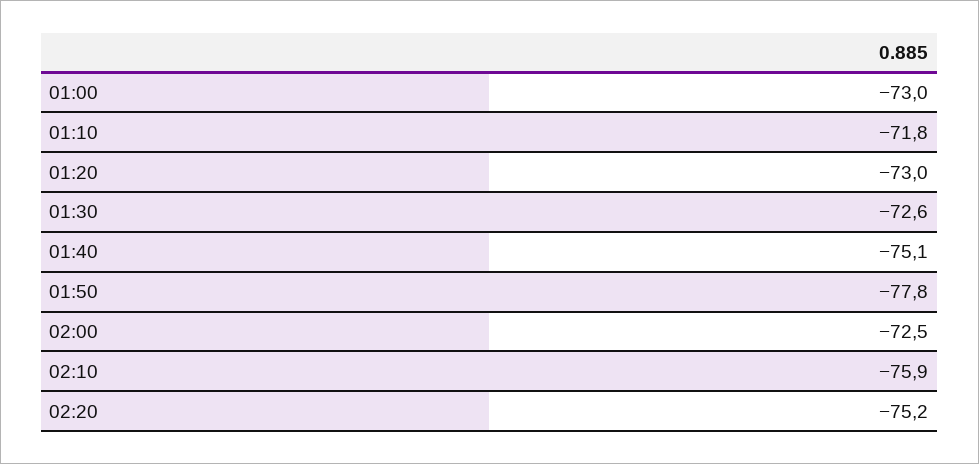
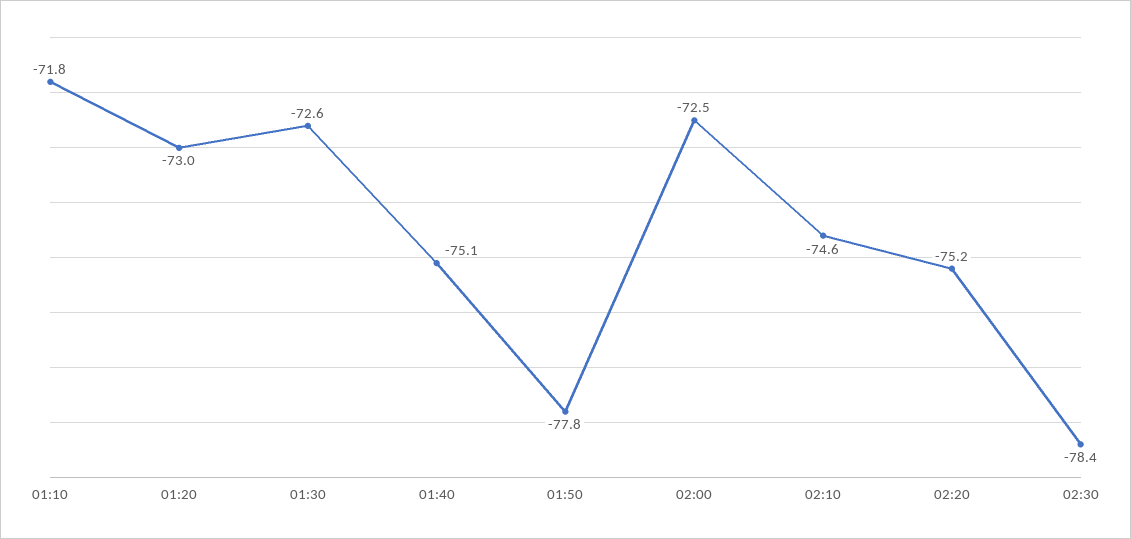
01:00: -73 -> none
02:10: -75.9 -> -74.6
02:30: none -> -78.4

